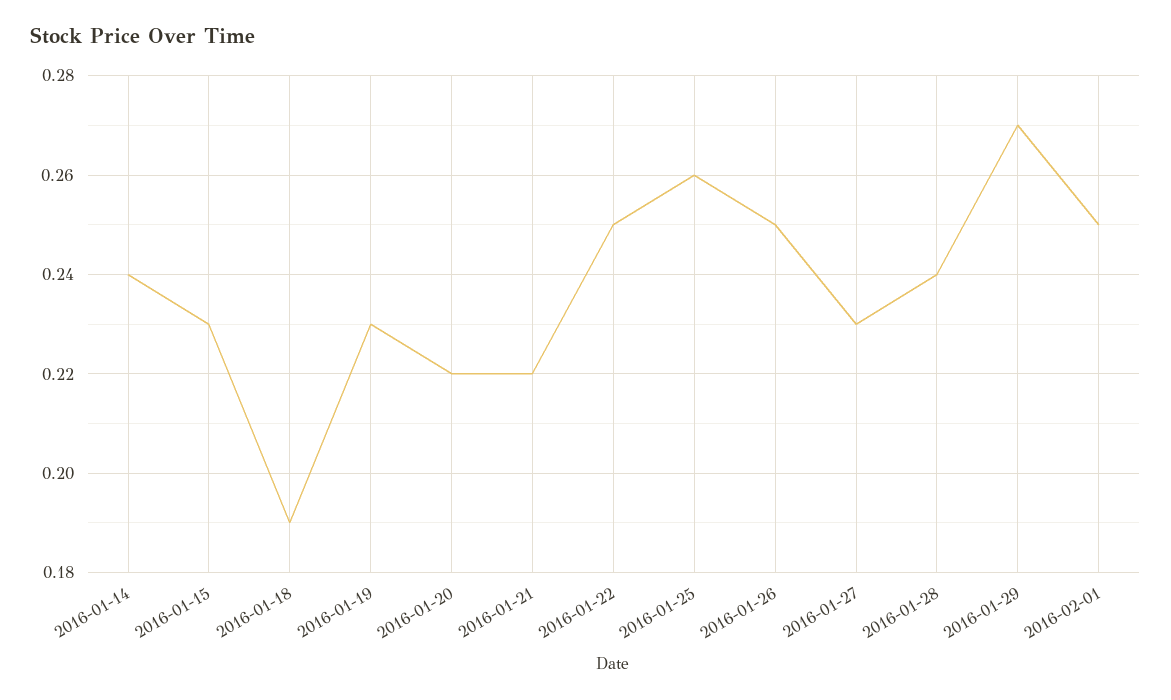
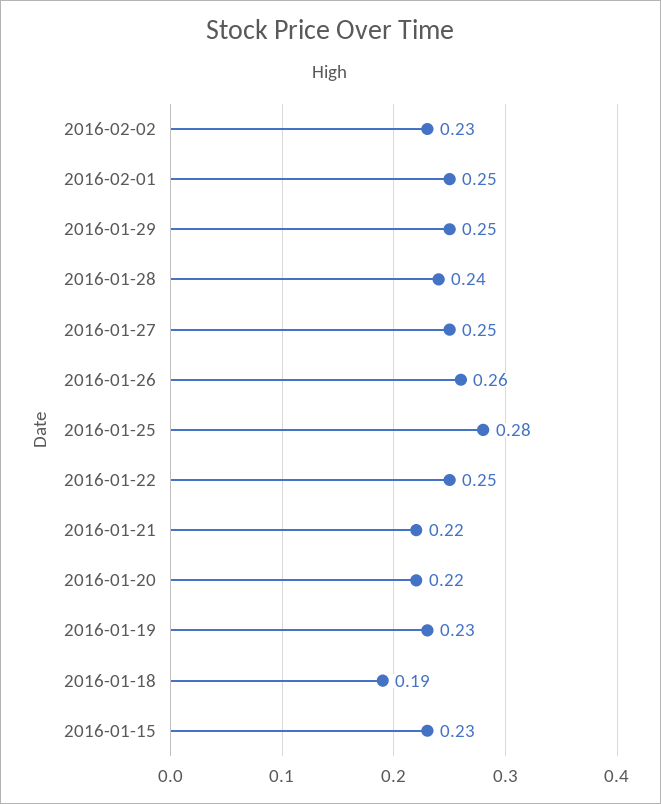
2016-01-14: 0.24 -> none
2016-01-25: 0.26 -> 0.28
2016-01-26: 0.25 -> 0.26
2016-01-27: 0.23 -> 0.25
2016-01-29: 0.27 -> 0.25
2016-02-02: none -> 0.23

